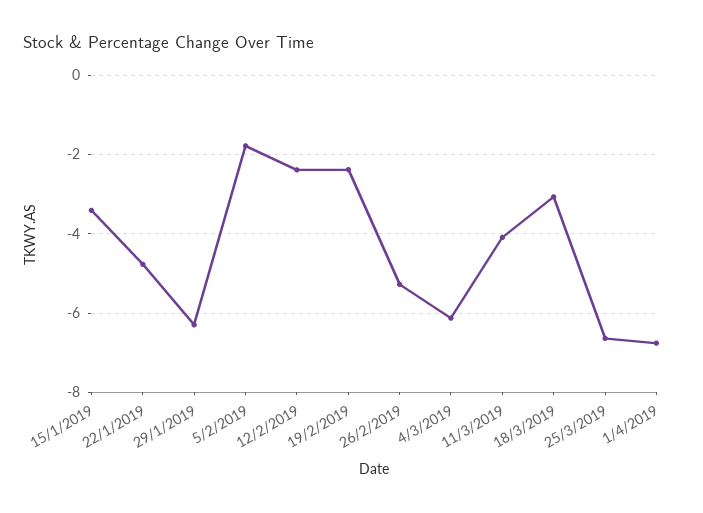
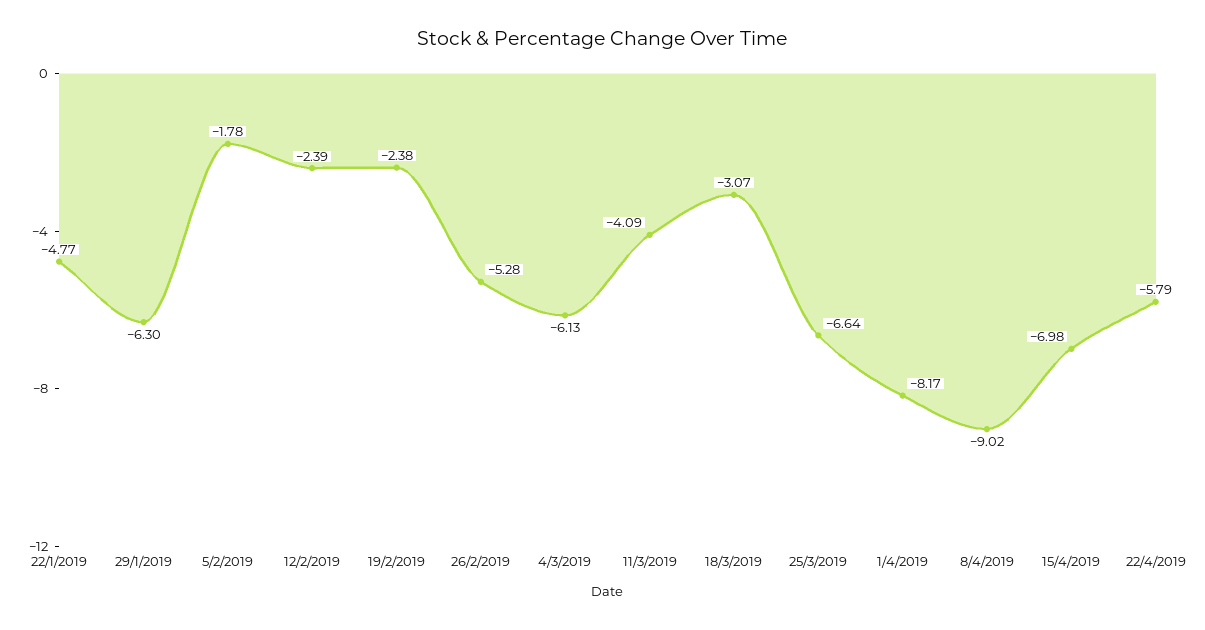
15/1/2019: -3.4 -> none
1/4/2019: -6.8 -> -8.17
8/4/2019: none -> -9.02
15/4/2019: none -> -6.98
22/4/2019: none -> -5.79

